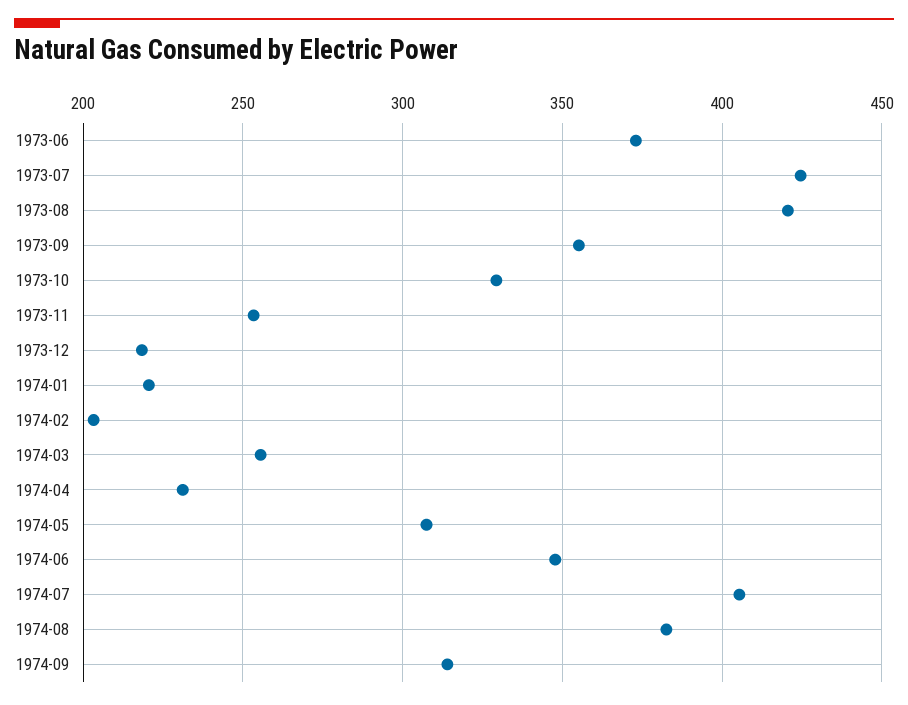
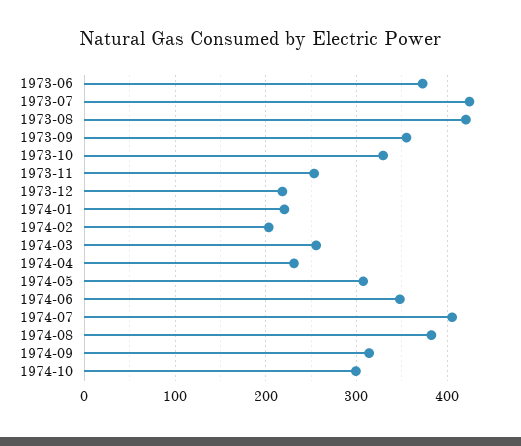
1974-10: none -> 300

